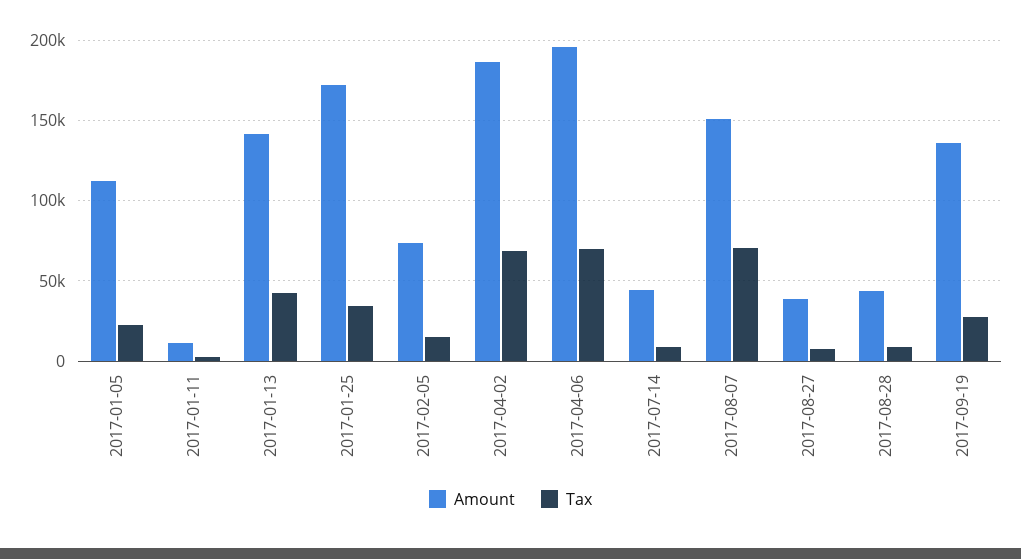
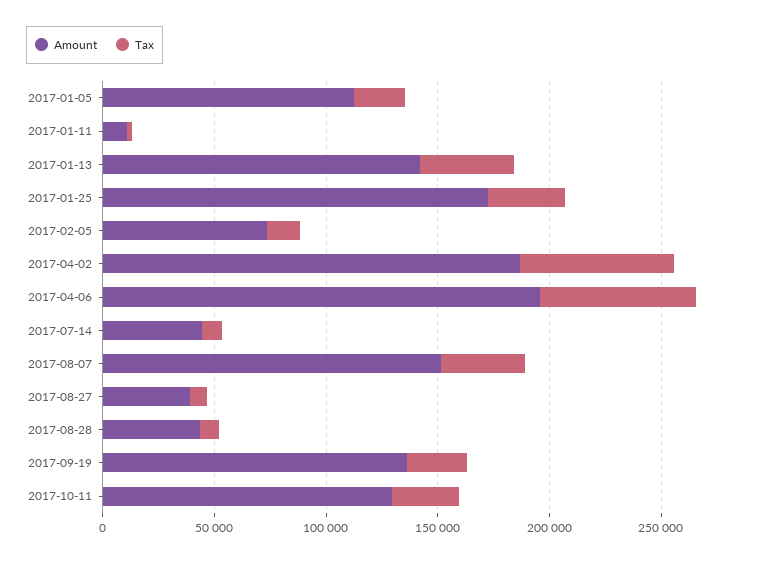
Tax, 2017-08-07: 70000 -> 40000
Amount, 2017-10-11: none -> 130000
Tax, 2017-10-11: none -> 30000

